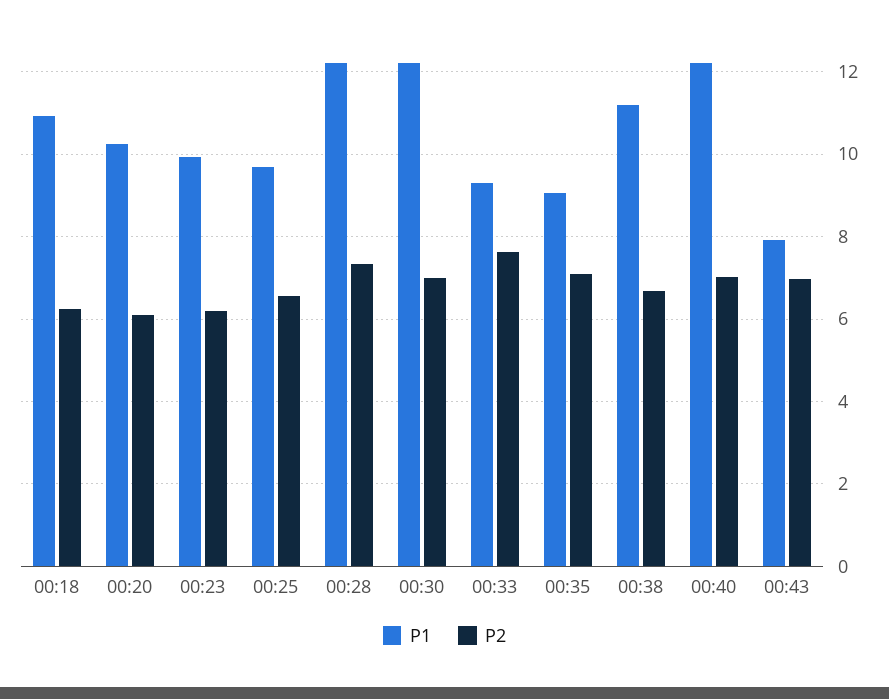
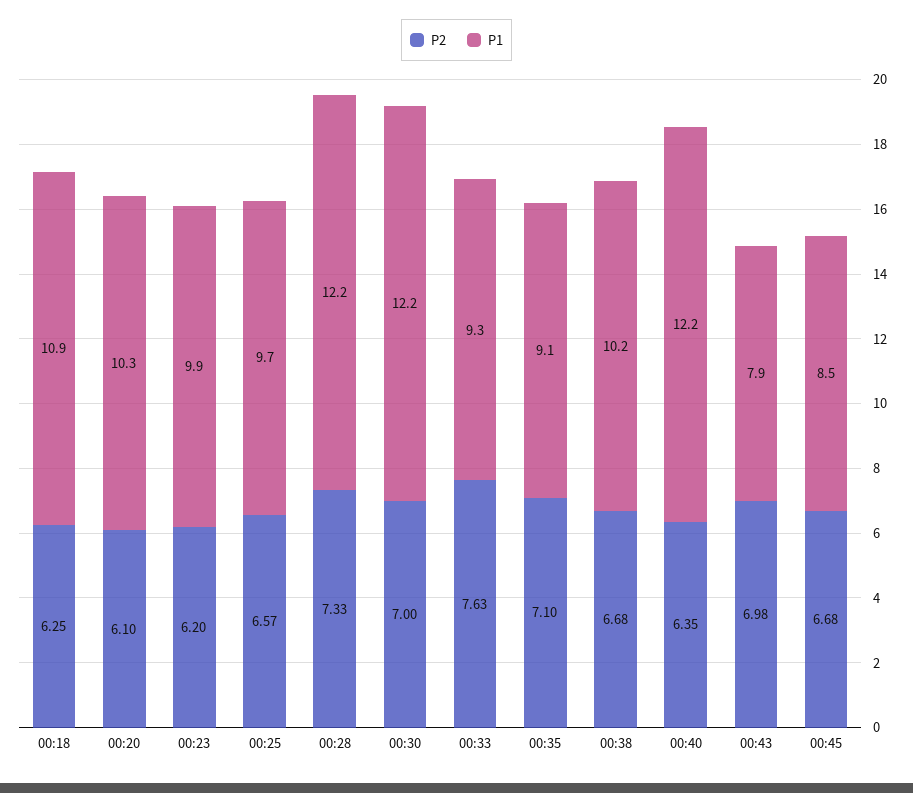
P1, 00:38: 11.2 -> 10.2
P2, 00:40: 7 -> 6.35
P2, 00:45: none -> 6.68
P1, 00:45: none -> 8.5

